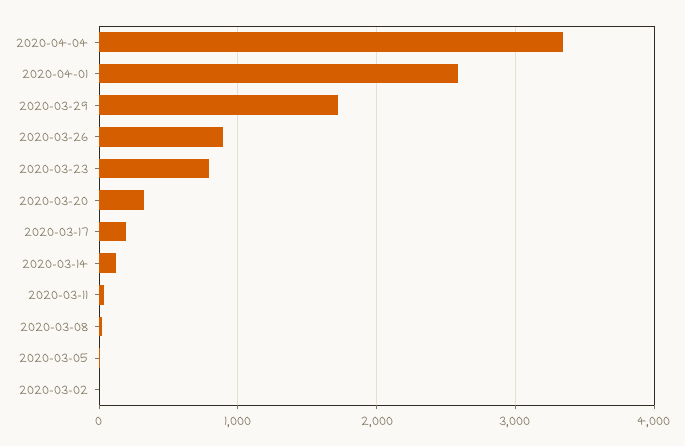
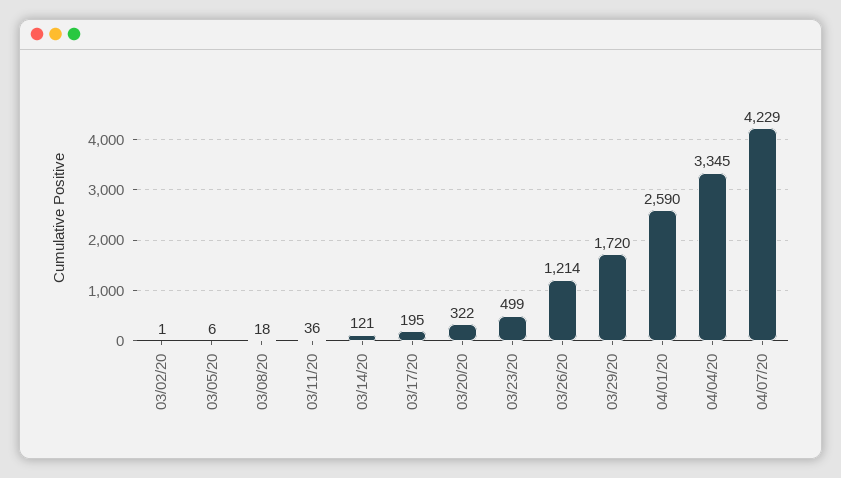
2020-03-26: 900 -> 1214
2020-03-23: 800 -> 499
04/07/20: none -> 4229

